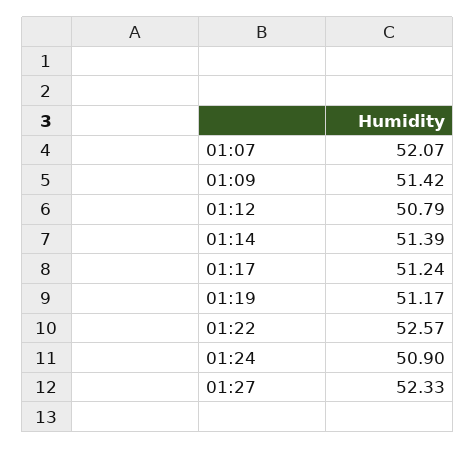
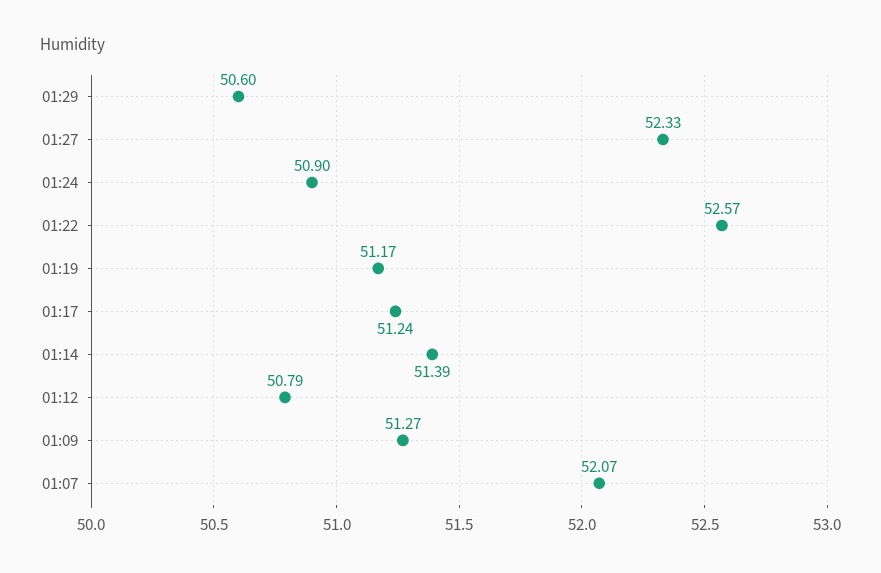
01:09: 51.42 -> 51.27
01:29: none -> 50.6

